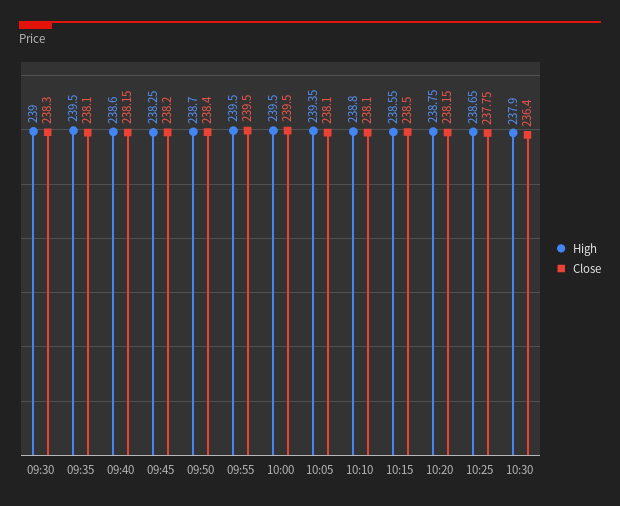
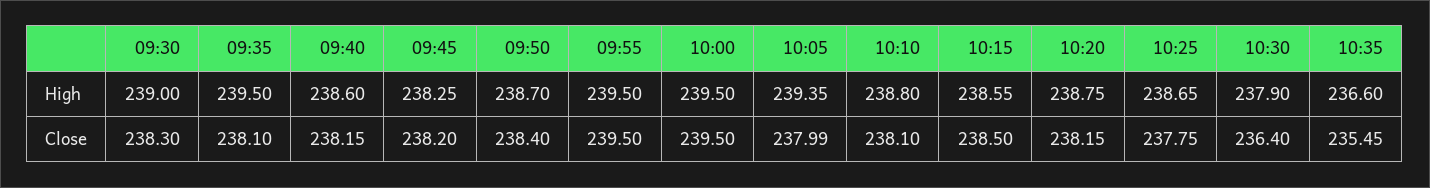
Close, 10:05: 238.1 -> 237.99
High, 10:35: none -> 236.6
Close, 10:35: none -> 235.45

